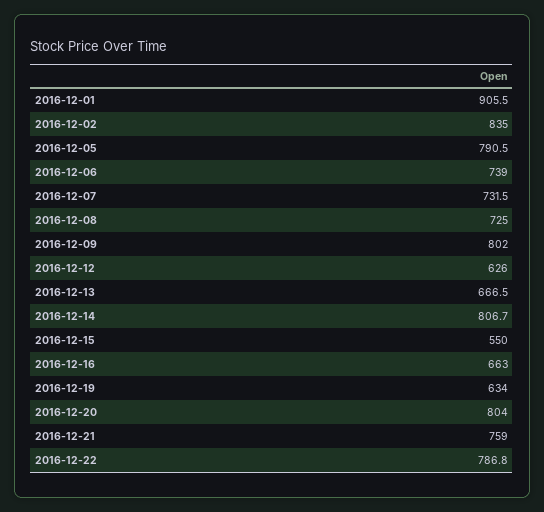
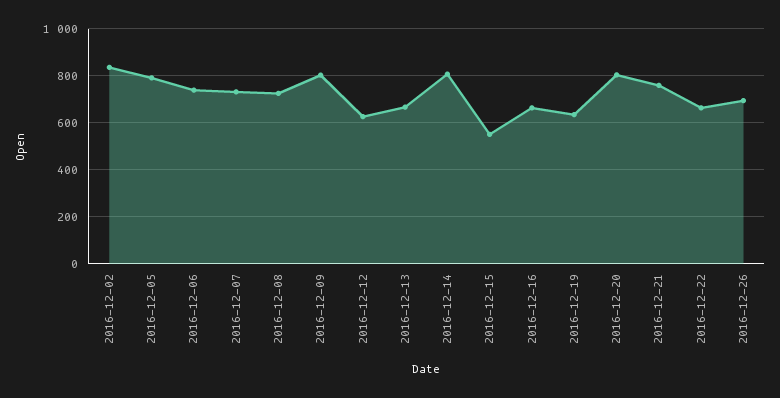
2016-12-01: 905.5 -> none
2016-12-22: 786.8 -> 650
2016-12-26: none -> 700

